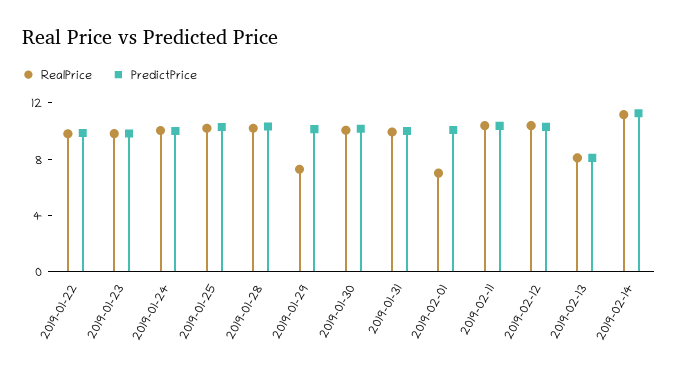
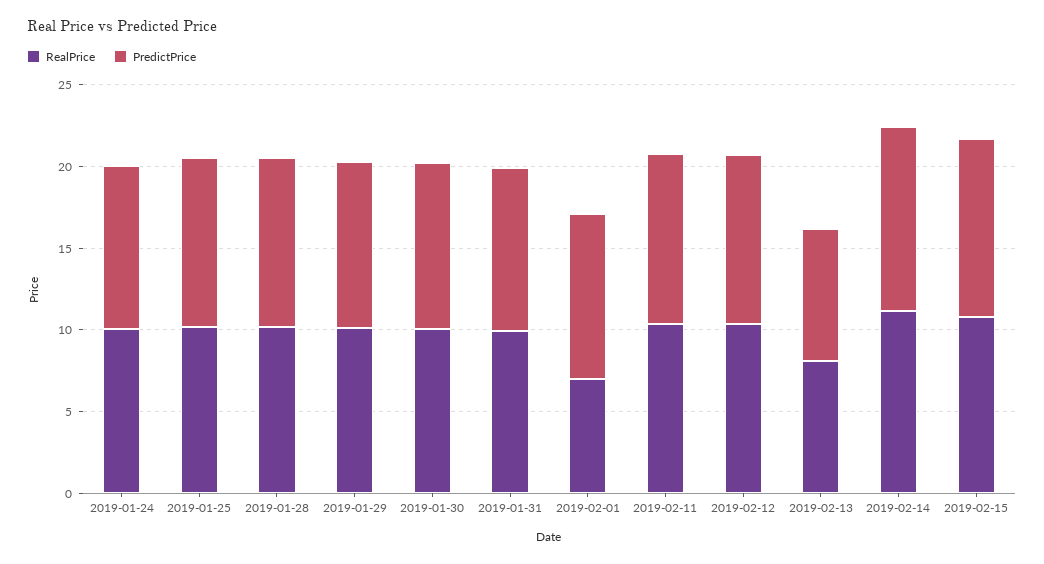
RealPrice, 2019-01-22: 10 -> none
PredictPrice, 2019-01-22: 10 -> none
RealPrice, 2019-01-23: 10 -> none
PredictPrice, 2019-01-23: 10 -> none
RealPrice, 2019-01-29: 7 -> 10
RealPrice, 2019-02-15: none -> 11
PredictPrice, 2019-02-15: none -> 11

